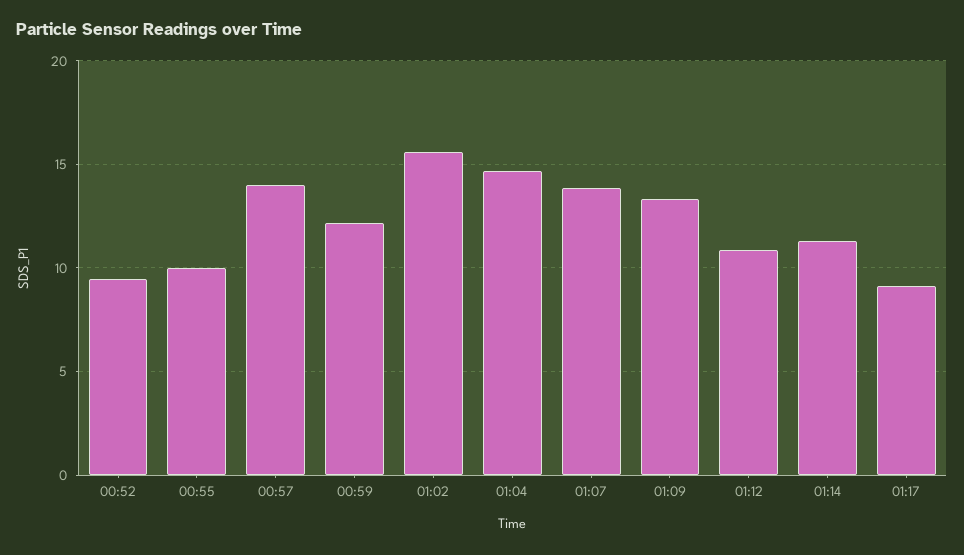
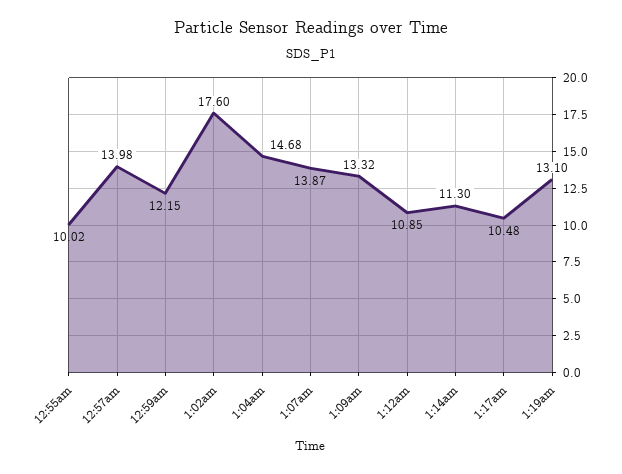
00:52: 9.5 -> none
01:02: 15.5 -> 17.6
01:17: 9 -> 10.48
1:19am: none -> 13.1

